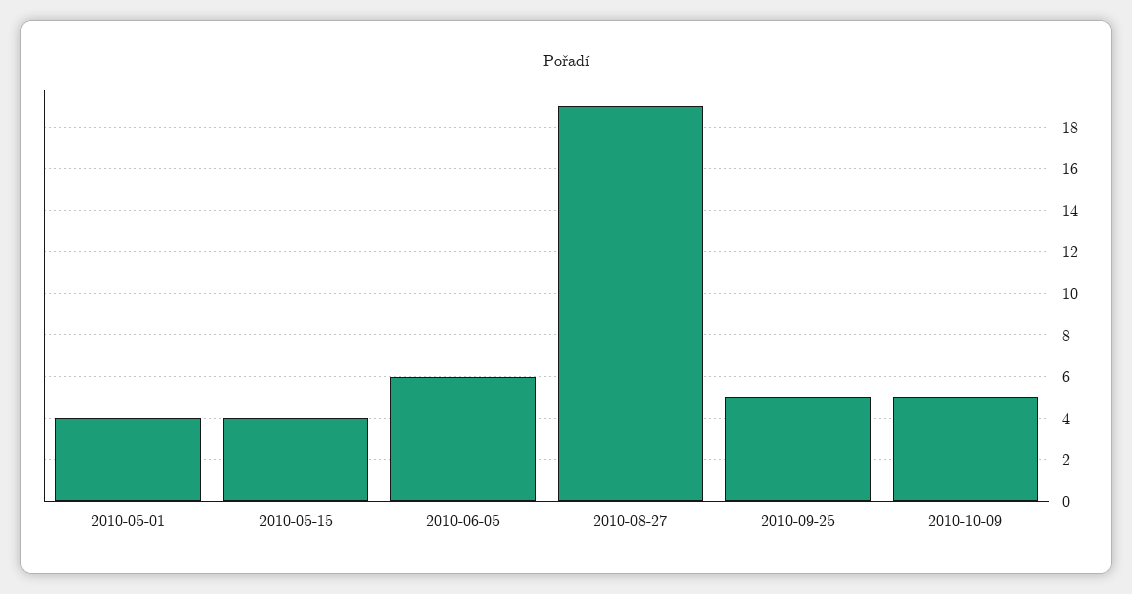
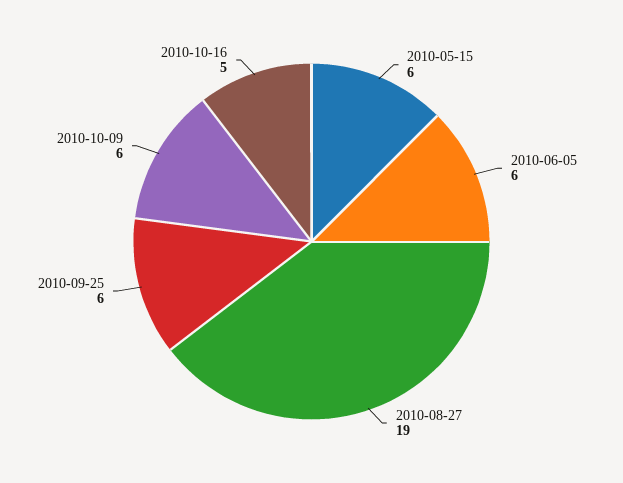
2010-05-01: 4 -> none
2010-05-15: 4 -> 6
2010-09-25: 5 -> 6
2010-10-09: 5 -> 6
2010-10-16: none -> 5

